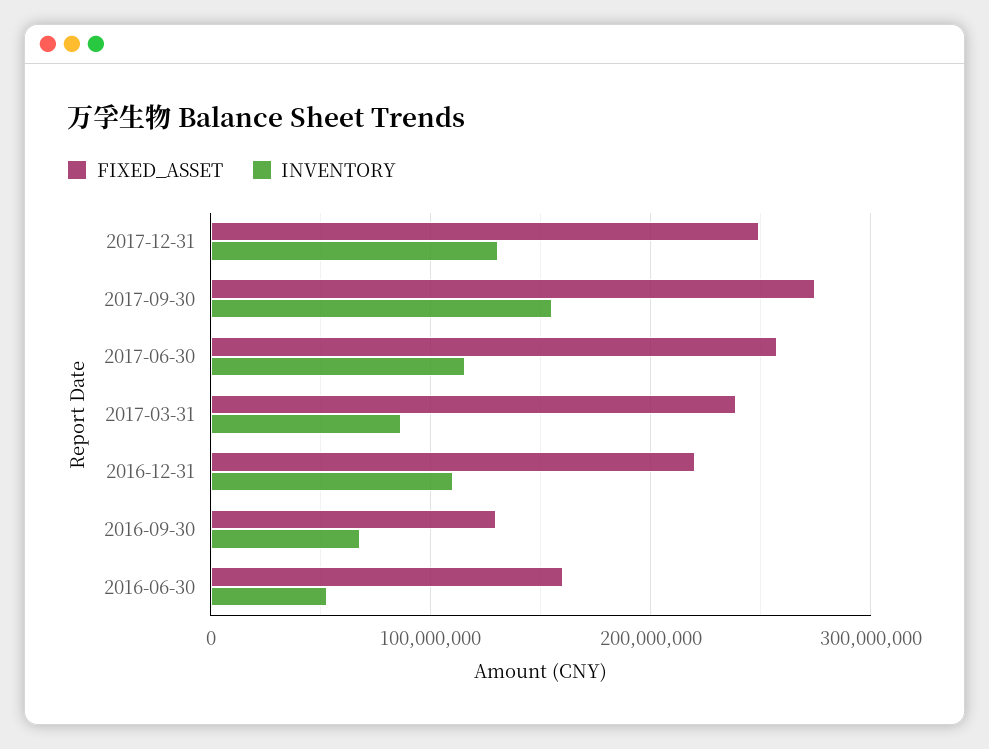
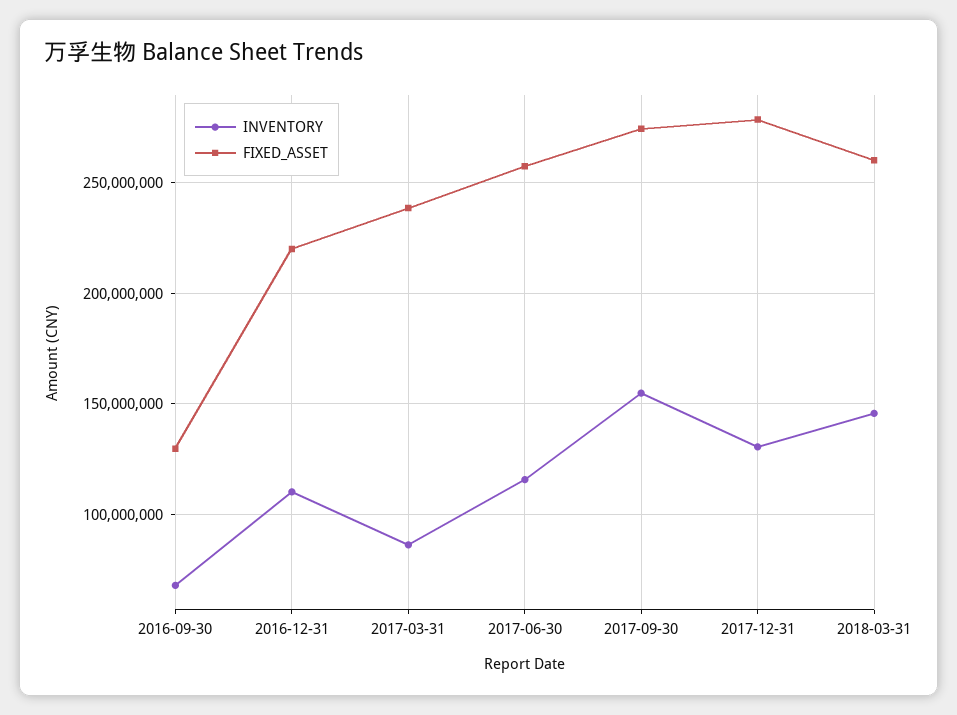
FIXED_ASSET, 2017-12-31: 250000000 -> 280000000
FIXED_ASSET, 2016-06-30: 160000000 -> none
INVENTORY, 2016-06-30: 50000000 -> none
INVENTORY, 2018-03-31: none -> 145000000
FIXED_ASSET, 2018-03-31: none -> 260000000

